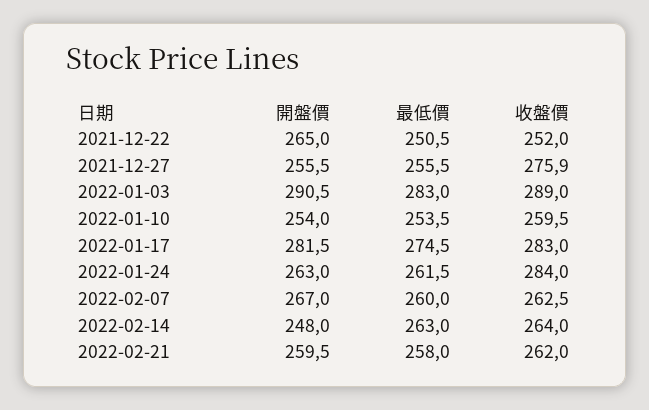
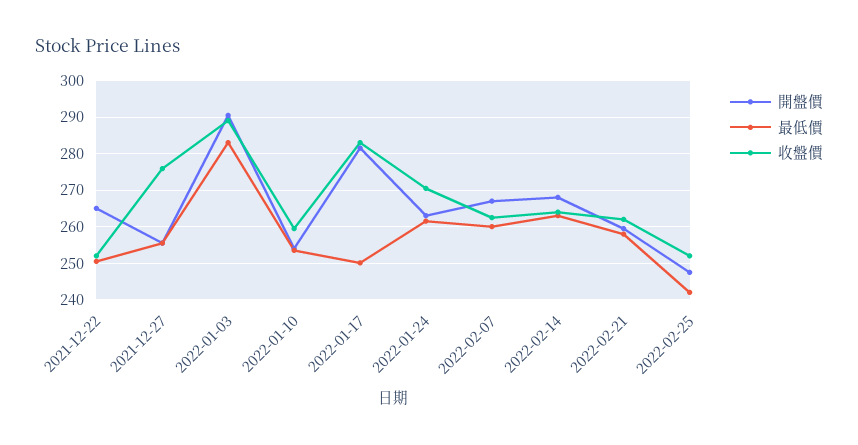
最低價, 2022-01-17: 274.5 -> 250
收盤價, 2022-01-24: 284 -> 270
開盤價, 2022-02-14: 248 -> 268
開盤價, 2022-02-25: none -> 248
最低價, 2022-02-25: none -> 242
收盤價, 2022-02-25: none -> 252

